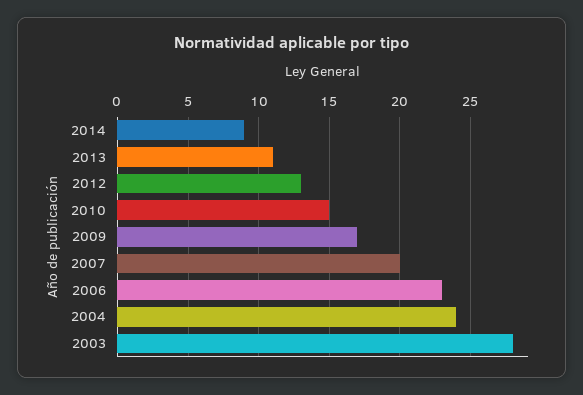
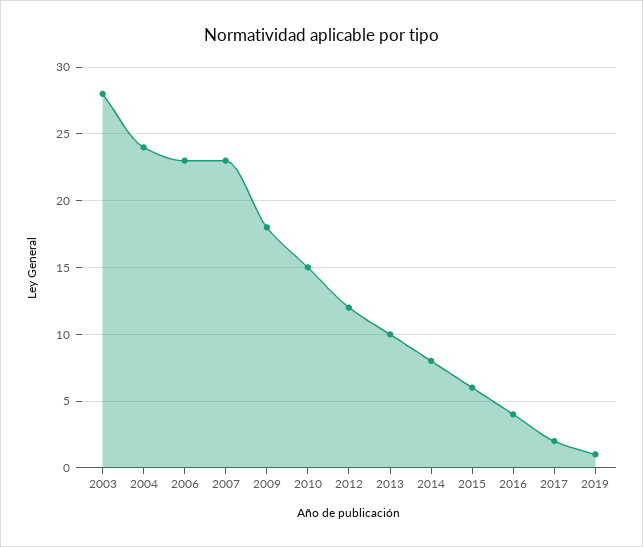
2014: 9 -> 8
2013: 11 -> 10
2012: 13 -> 12
2009: 17 -> 18
2007: 20 -> 23
2015: none -> 6
2016: none -> 4
2017: none -> 2
2019: none -> 1

